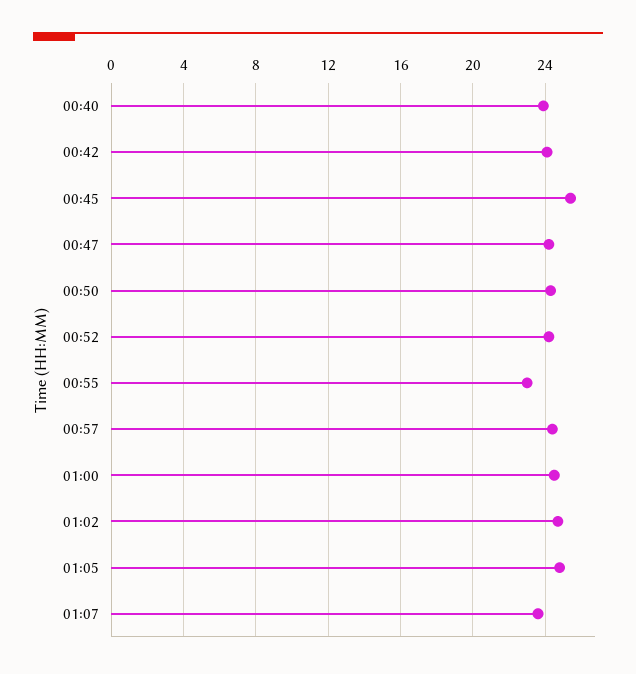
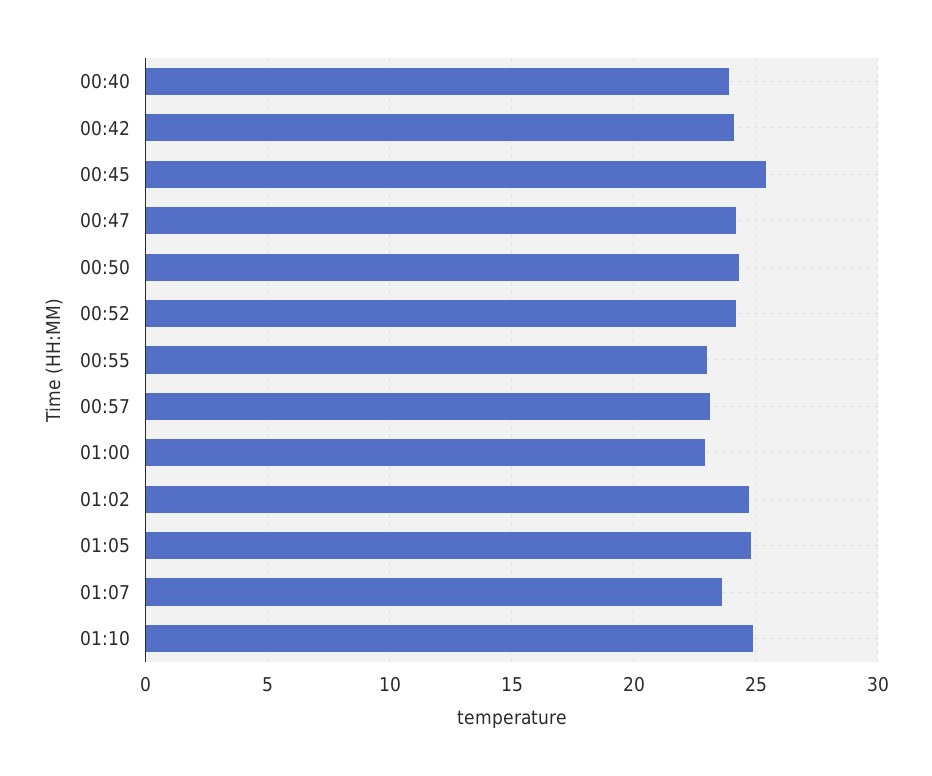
00:57: 24.5 -> 23
01:00: 24.5 -> 23
01:10: none -> 25

